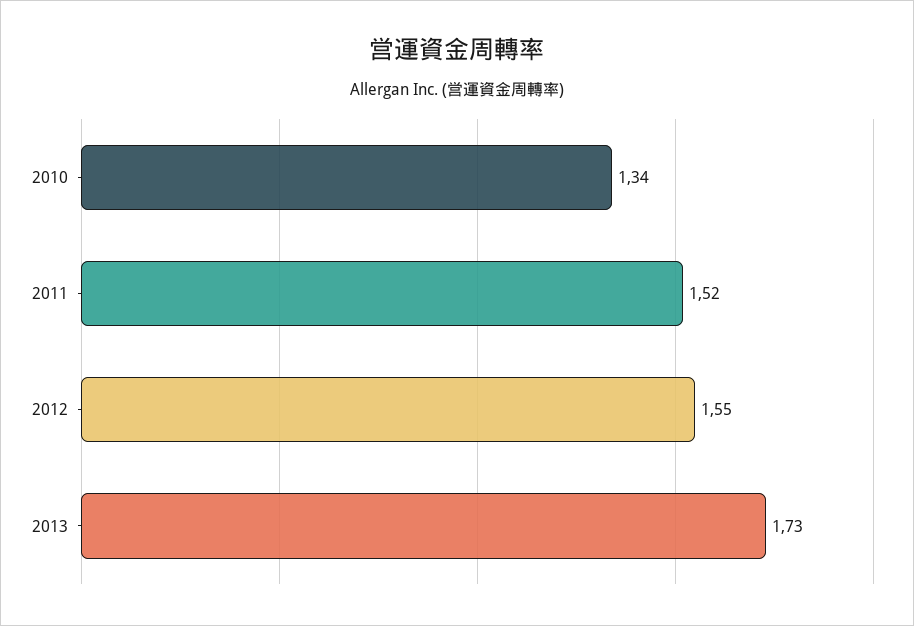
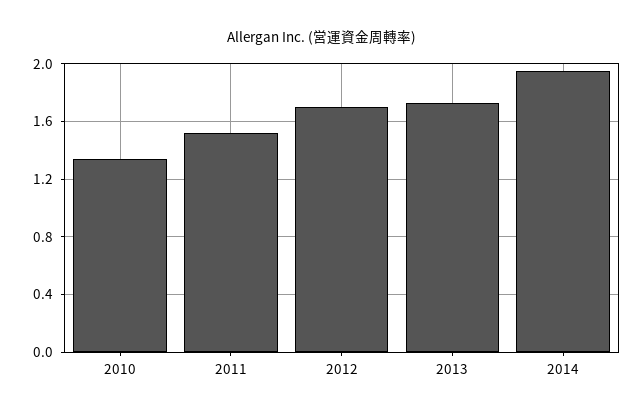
2012: 1.55 -> 1.7
2014: none -> 1.95

